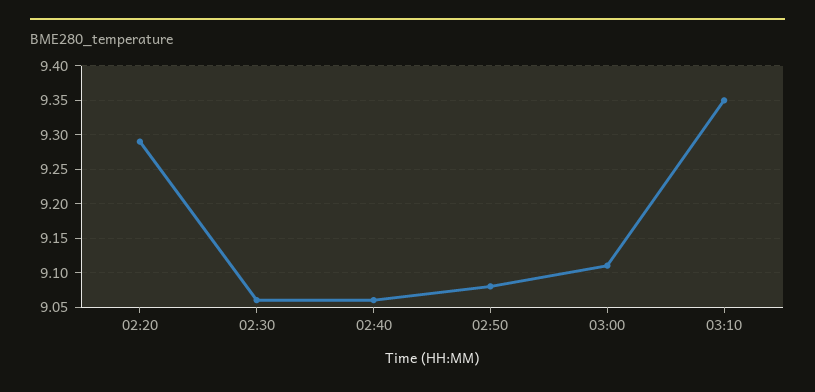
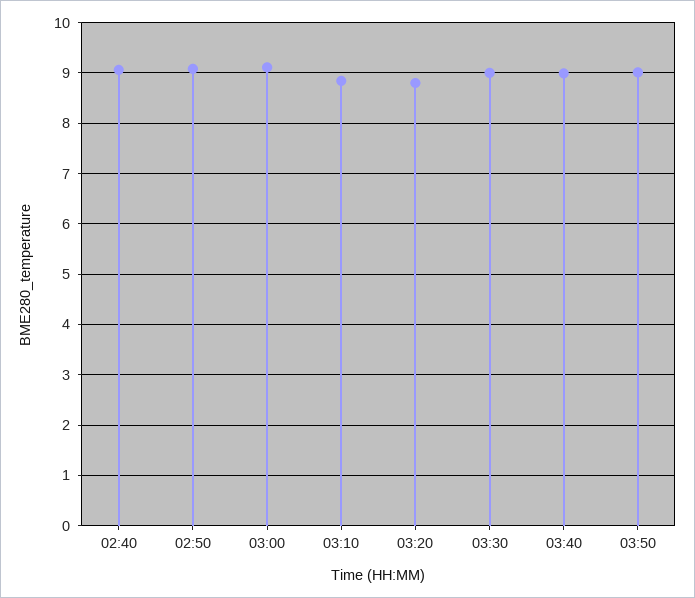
02:20: 9.29 -> none
02:30: 9.06 -> none
03:10: 9.35 -> 8.8
03:20: none -> 8.8
03:30: none -> 9
03:40: none -> 9
03:50: none -> 9

